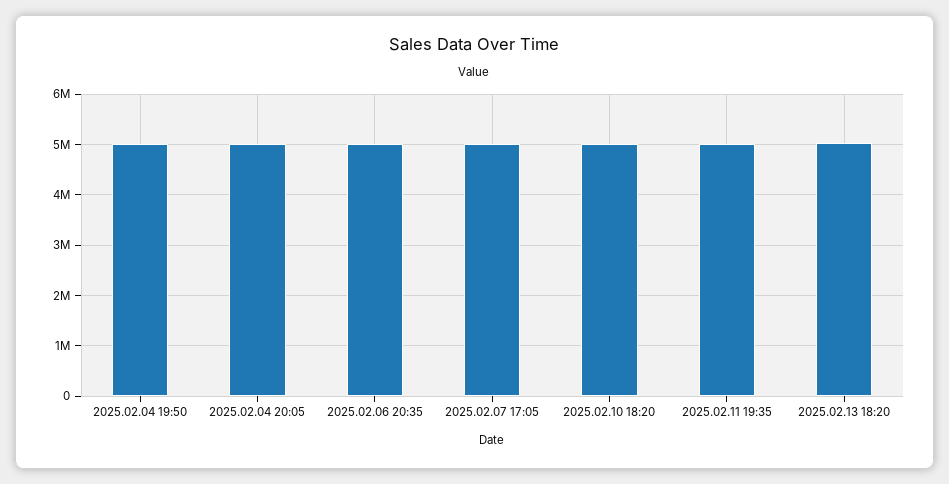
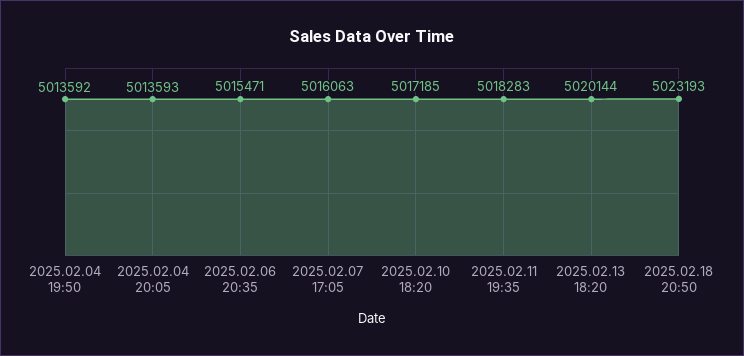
2025.02.18 20:50: none -> 5023193

